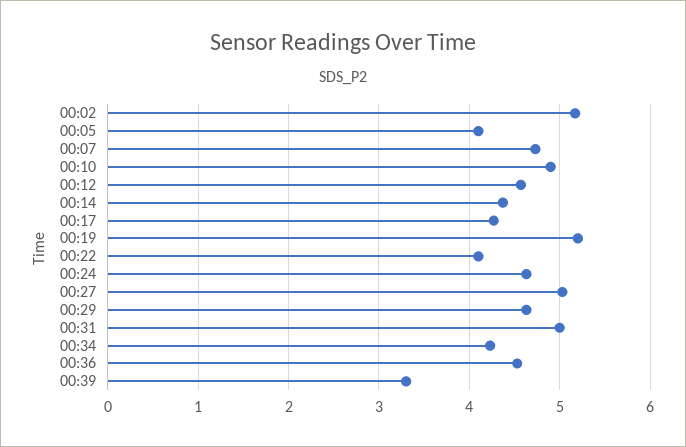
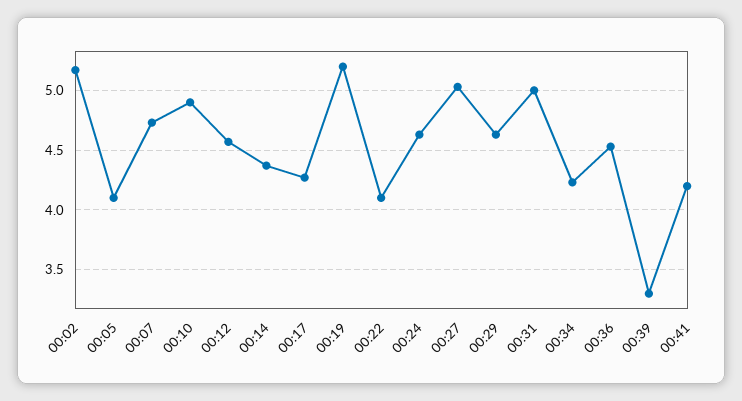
00:41: none -> 4.2

